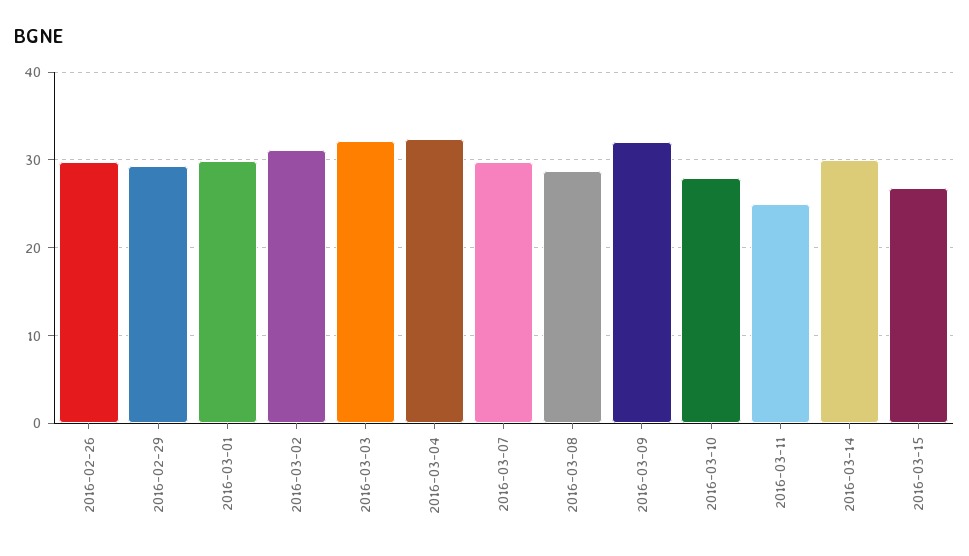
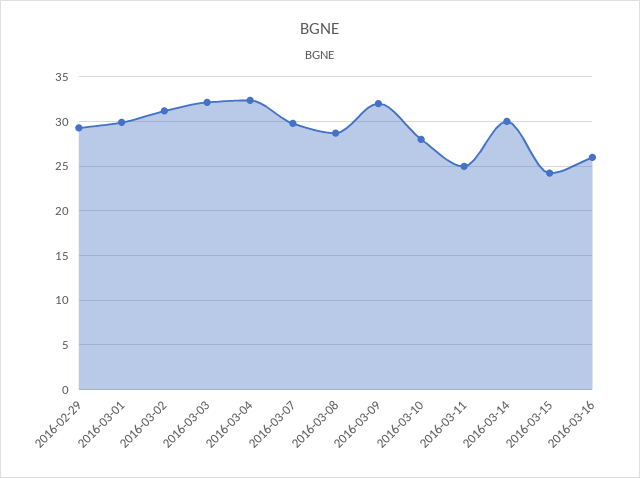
2016-02-26: 30 -> none
2016-03-15: 27 -> 24
2016-03-16: none -> 26

